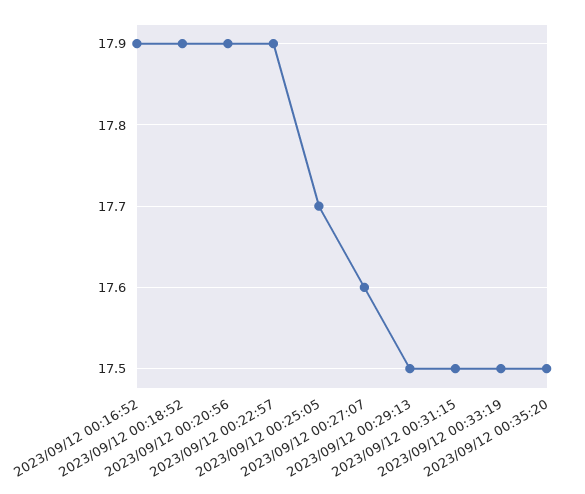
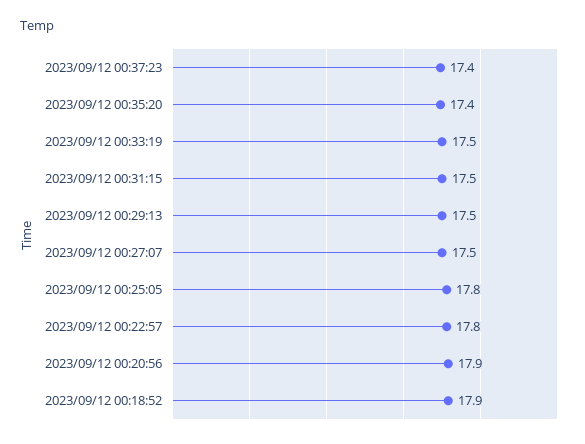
2023/09/12 00:16:52: 17.9 -> none
2023/09/12 00:22:57: 17.9 -> 17.8
2023/09/12 00:25:05: 17.7 -> 17.8
2023/09/12 00:27:07: 17.6 -> 17.5
2023/09/12 00:35:20: 17.5 -> 17.4
2023/09/12 00:37:23: none -> 17.4

